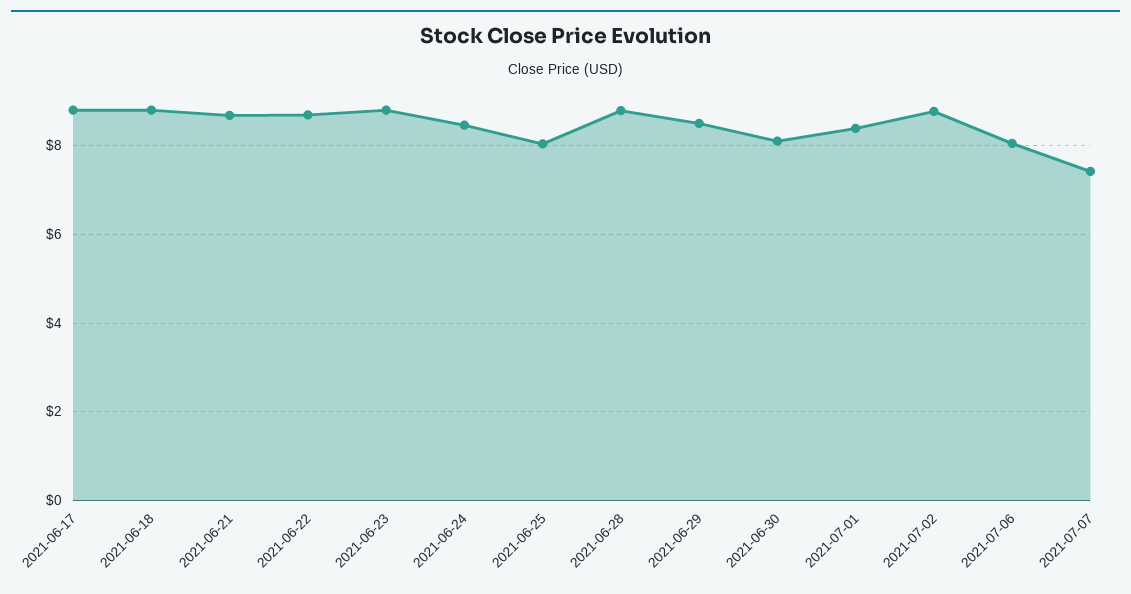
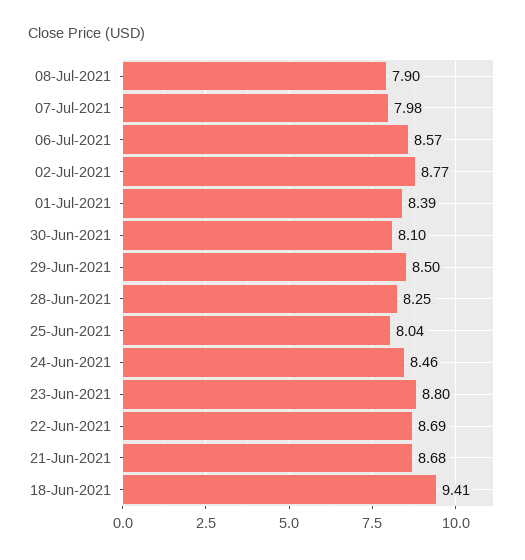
2021-06-17: 8.8 -> none
2021-06-18: 8.8 -> 9.41
2021-06-28: 8.8 -> 8.25
2021-07-06: 8 -> 8.57
2021-07-07: 7.4 -> 7.98
08-Jul-2021: none -> 7.9

